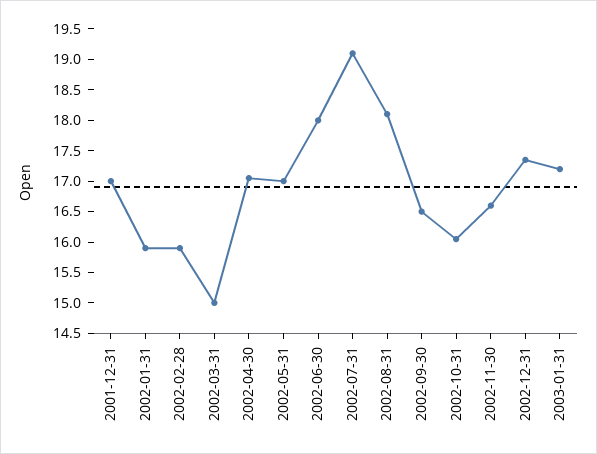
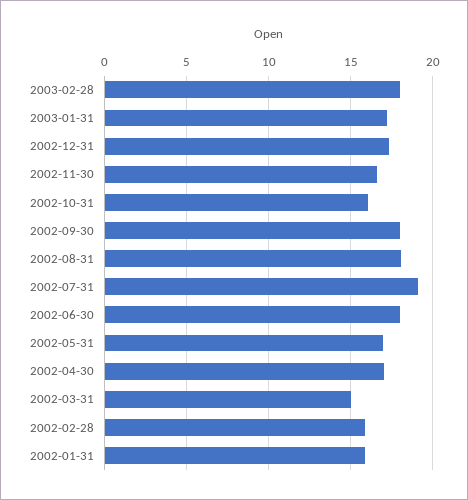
2001-12-31: 17 -> none
2002-09-30: 16.5 -> 18
2003-02-28: none -> 18

